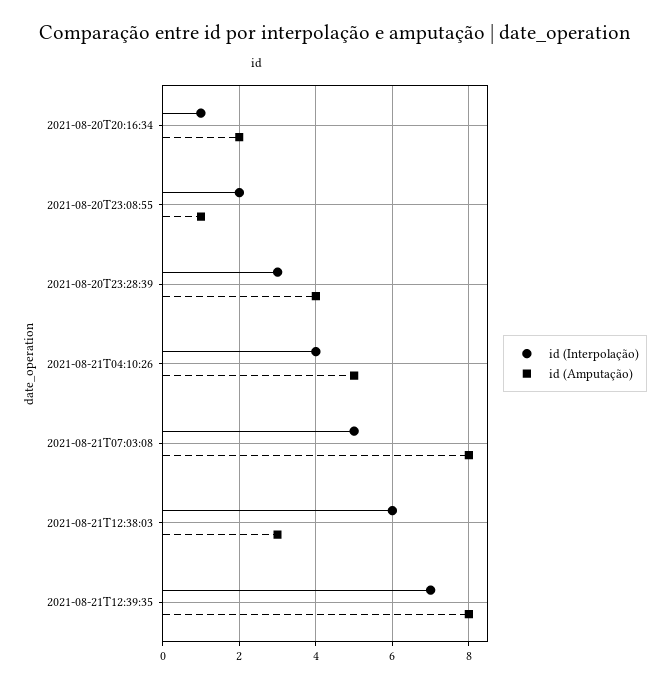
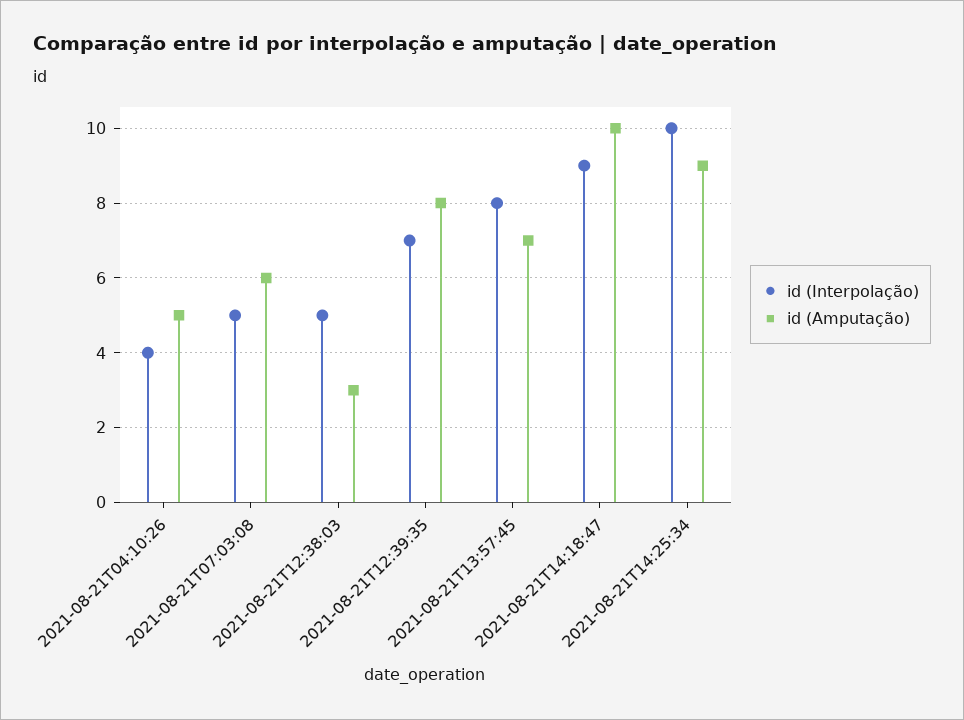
id (Interpolação), 2021-08-20T20:16:34: 1 -> none
id (Amputação), 2021-08-20T20:16:34: 2 -> none
id (Interpolação), 2021-08-20T23:08:55: 2 -> none
id (Amputação), 2021-08-20T23:08:55: 1 -> none
id (Interpolação), 2021-08-20T23:28:39: 3 -> none
id (Amputação), 2021-08-20T23:28:39: 4 -> none
id (Amputação), 2021-08-21T07:03:08: 8 -> 6
id (Interpolação), 2021-08-21T12:38:03: 6 -> 5
id (Interpolação), 2021-08-21T13:57:45: none -> 8
id (Amputação), 2021-08-21T13:57:45: none -> 7
id (Interpolação), 2021-08-21T14:18:47: none -> 9
id (Amputação), 2021-08-21T14:18:47: none -> 10
id (Interpolação), 2021-08-21T14:25:34: none -> 10
id (Amputação), 2021-08-21T14:25:34: none -> 9

